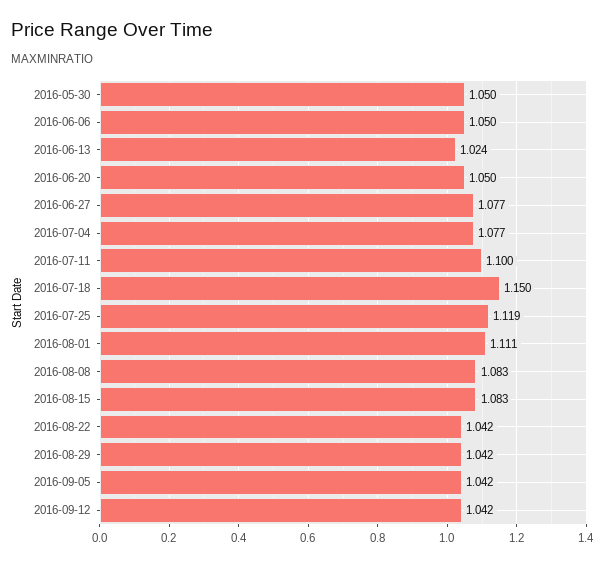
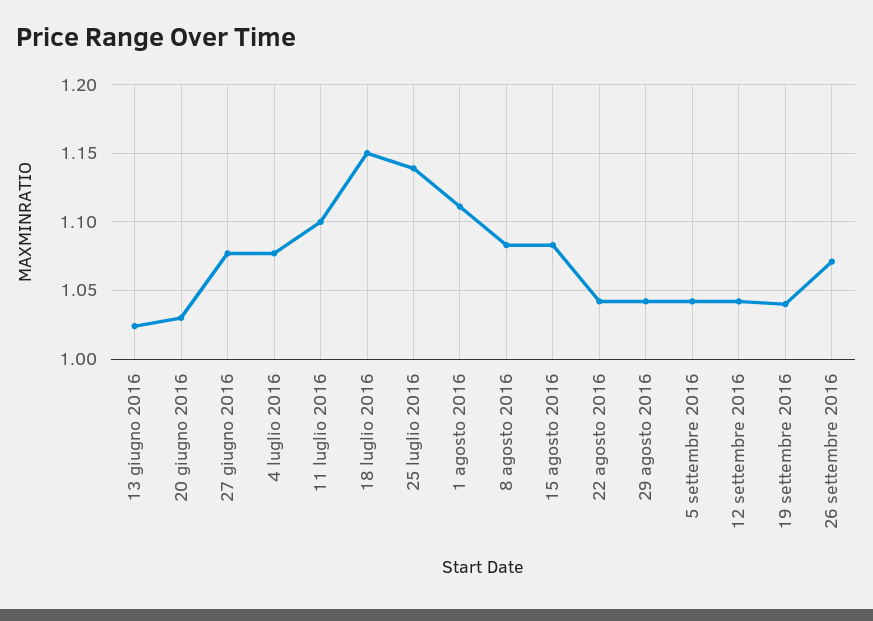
2016-05-30: 1.05 -> none
2016-06-06: 1.05 -> none
2016-06-20: 1.05 -> 1.03
2016-07-25: 1.119 -> 1.14
19 settembre 2016: none -> 1.04
26 settembre 2016: none -> 1.07

